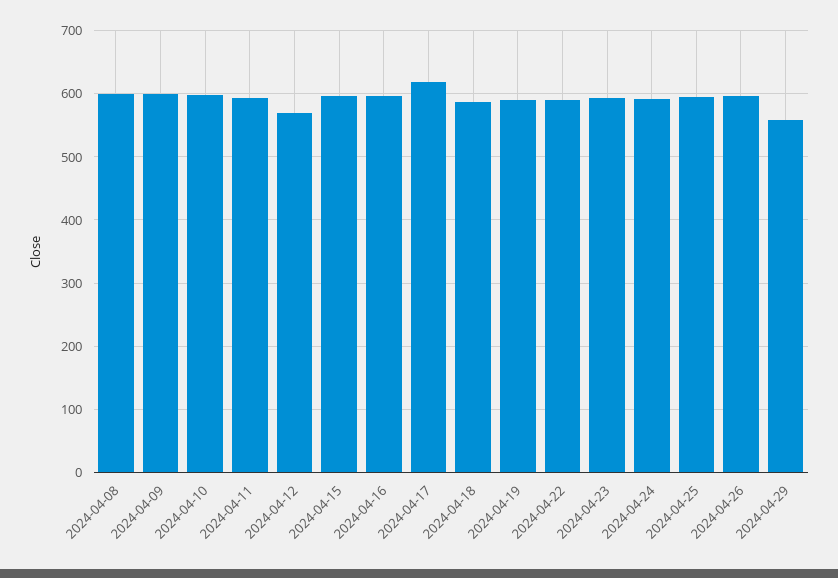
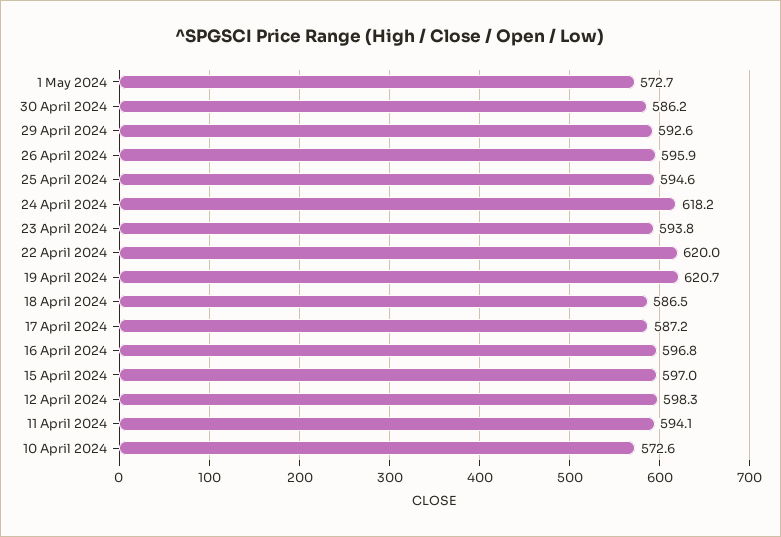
2024-04-08: 600 -> none
2024-04-09: 600 -> none
2024-04-10: 600 -> 572.6
2024-04-12: 570 -> 598.3
2024-04-17: 620 -> 587.2
2024-04-19: 590 -> 620.7
2024-04-22: 590 -> 620
2024-04-24: 590 -> 618.2
2024-04-29: 560 -> 592.6
1 May 2024: none -> 572.7
30 April 2024: none -> 586.2

